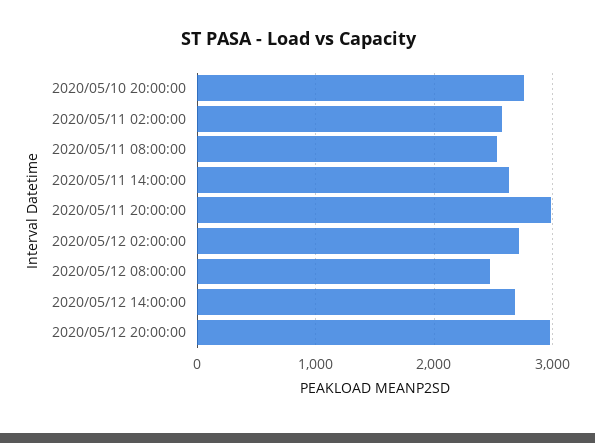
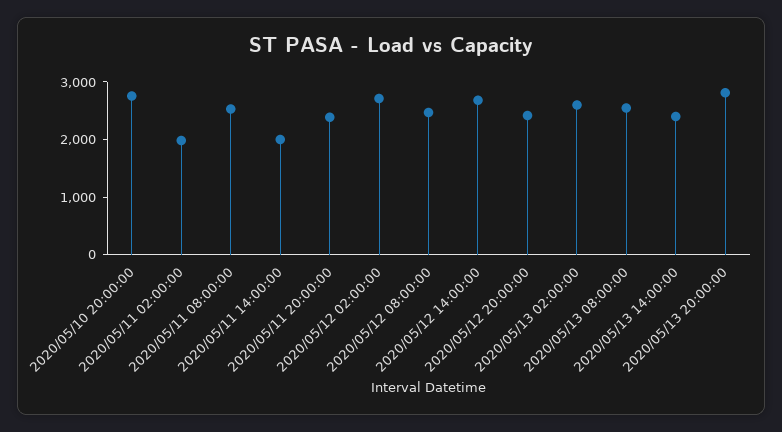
2020/05/11 02:00:00: 2600 -> 2000
2020/05/11 14:00:00: 2600 -> 2000
2020/05/11 20:00:00: 3000 -> 2400
2020/05/12 20:00:00: 3000 -> 2400
2020/05/13 02:00:00: none -> 2600
2020/05/13 08:00:00: none -> 2600
2020/05/13 14:00:00: none -> 2400
2020/05/13 20:00:00: none -> 2800

